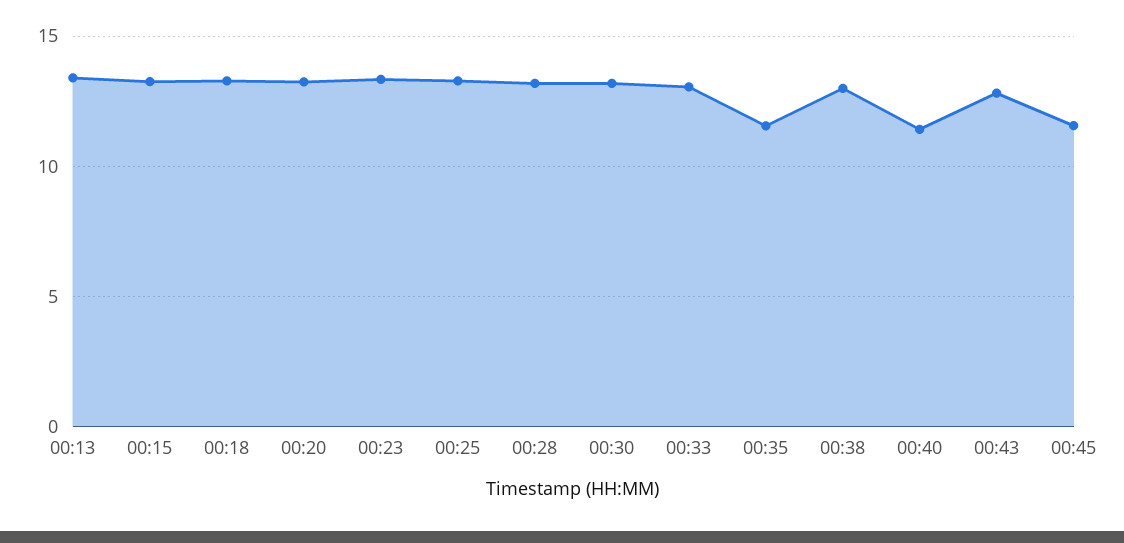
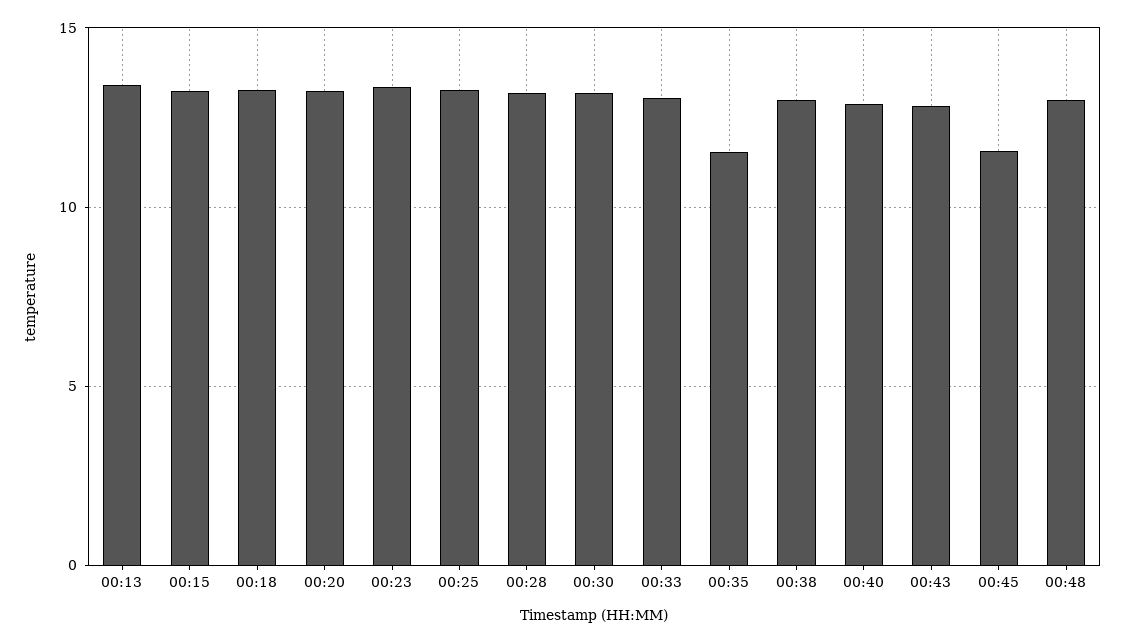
00:40: 11.5 -> 13
00:48: none -> 13

